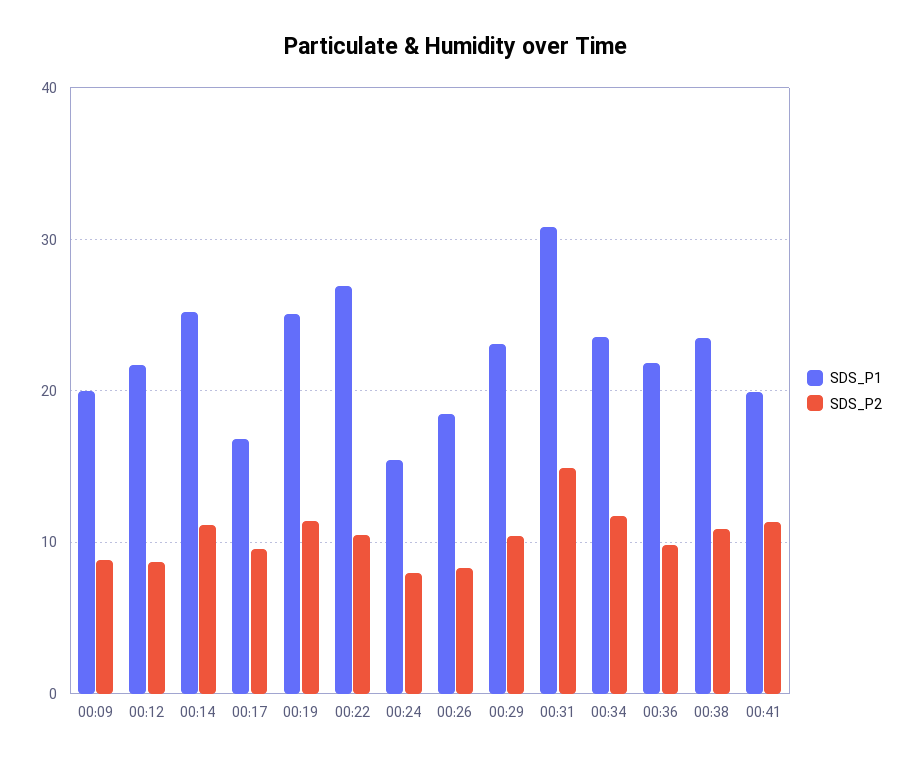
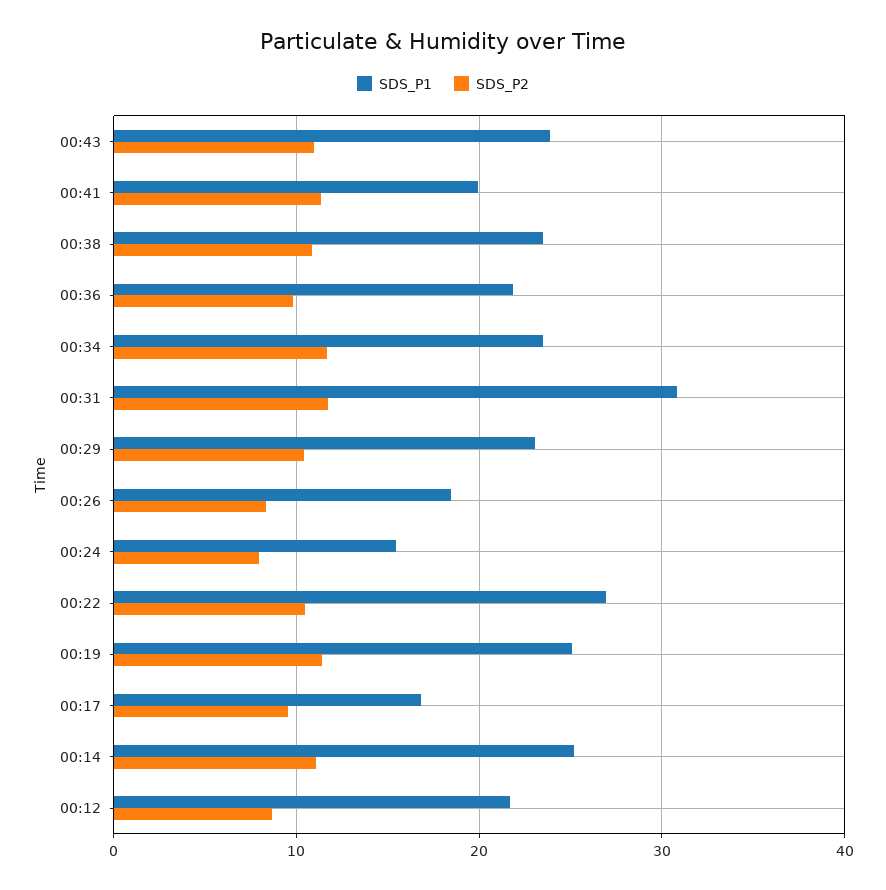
SDS_P1, 00:09: 20 -> none
SDS_P2, 00:09: 9 -> none
SDS_P2, 00:31: 15 -> 12
SDS_P1, 00:43: none -> 24
SDS_P2, 00:43: none -> 11

